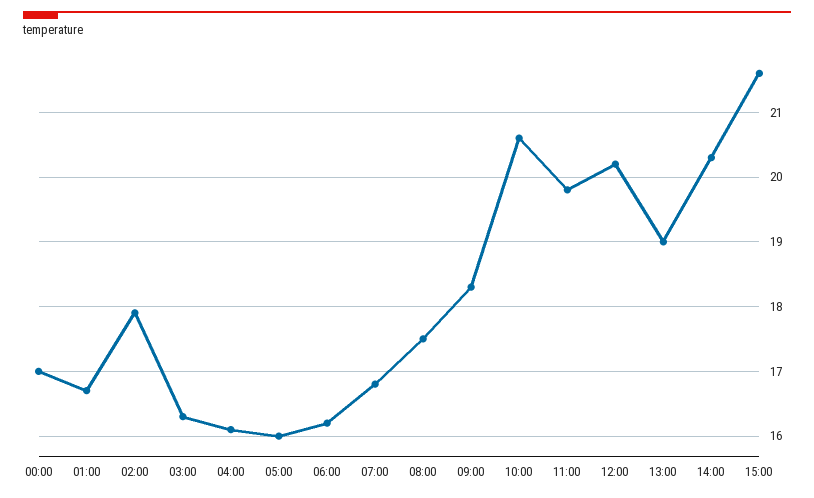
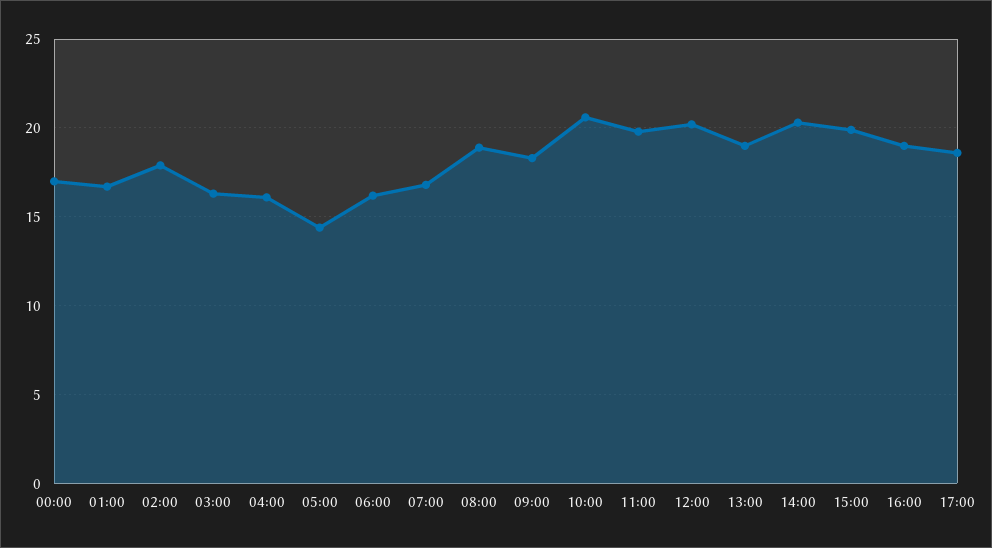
05:00: 16 -> 14.5
08:00: 17.5 -> 19
15:00: 21.6 -> 20
16:00: none -> 19
17:00: none -> 18.5

